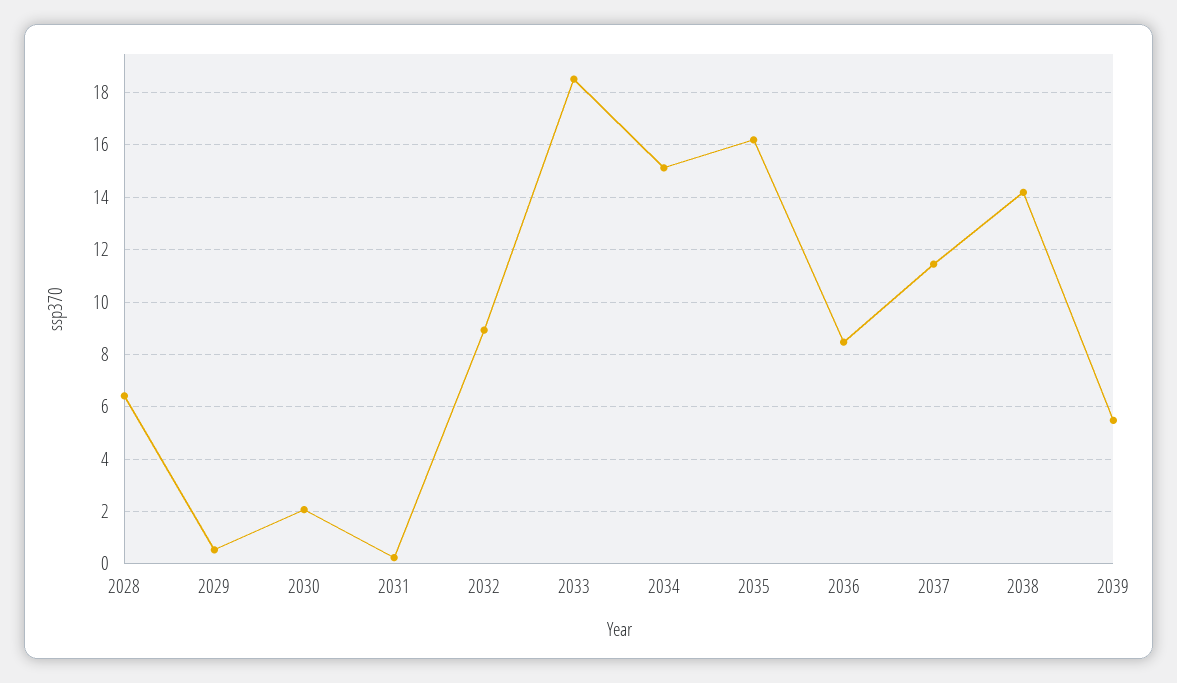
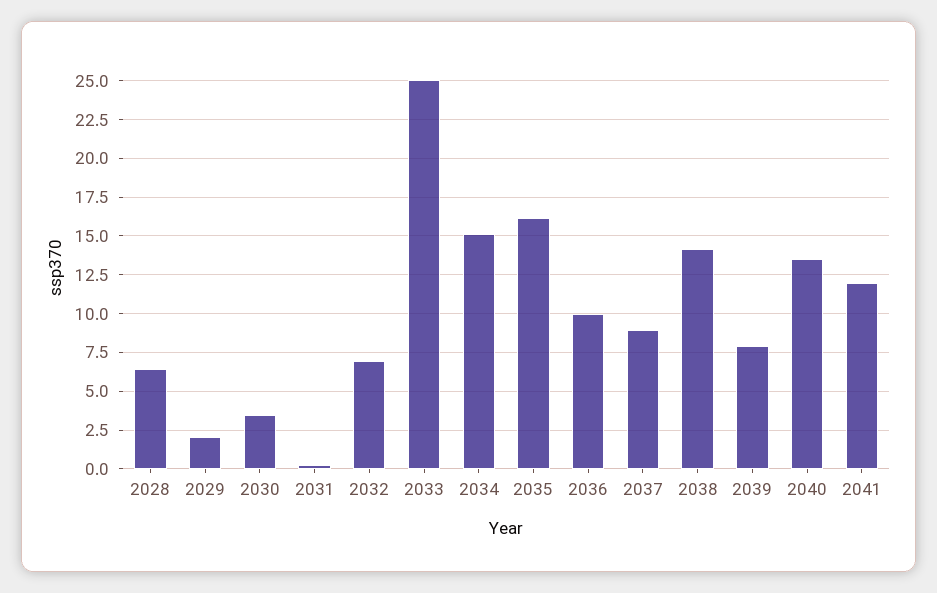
2029: 0.5 -> 2
2030: 2 -> 3.5
2032: 9 -> 7
2033: 18.5 -> 25
2036: 8.5 -> 10
2037: 11.5 -> 9
2039: 5.5 -> 8
2040: none -> 13.5
2041: none -> 12

